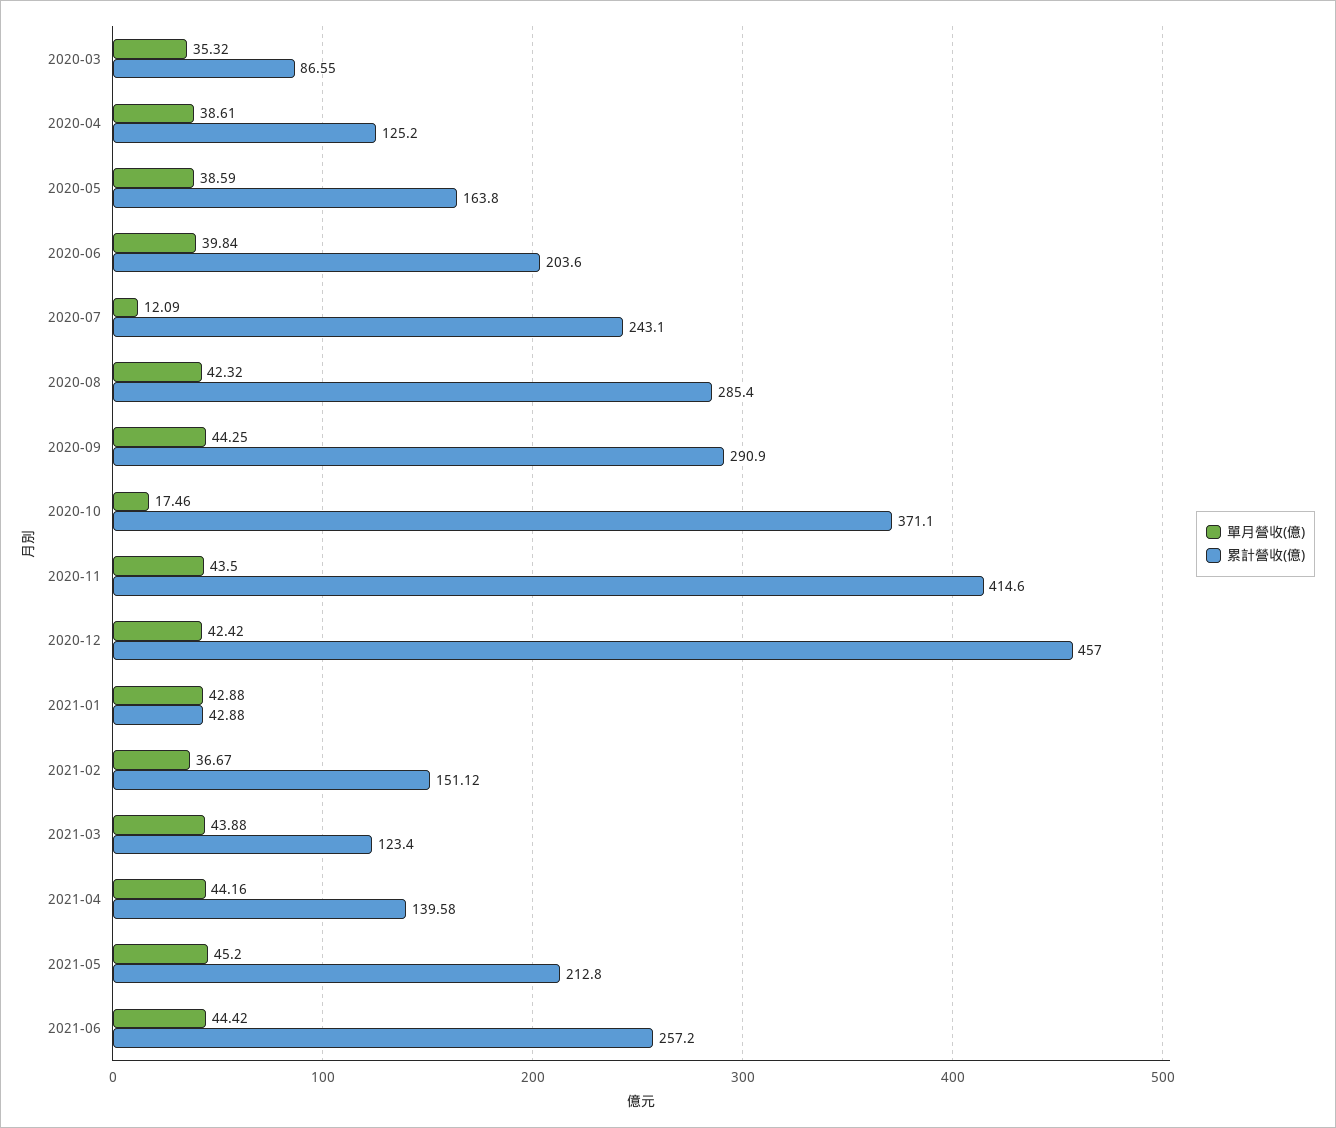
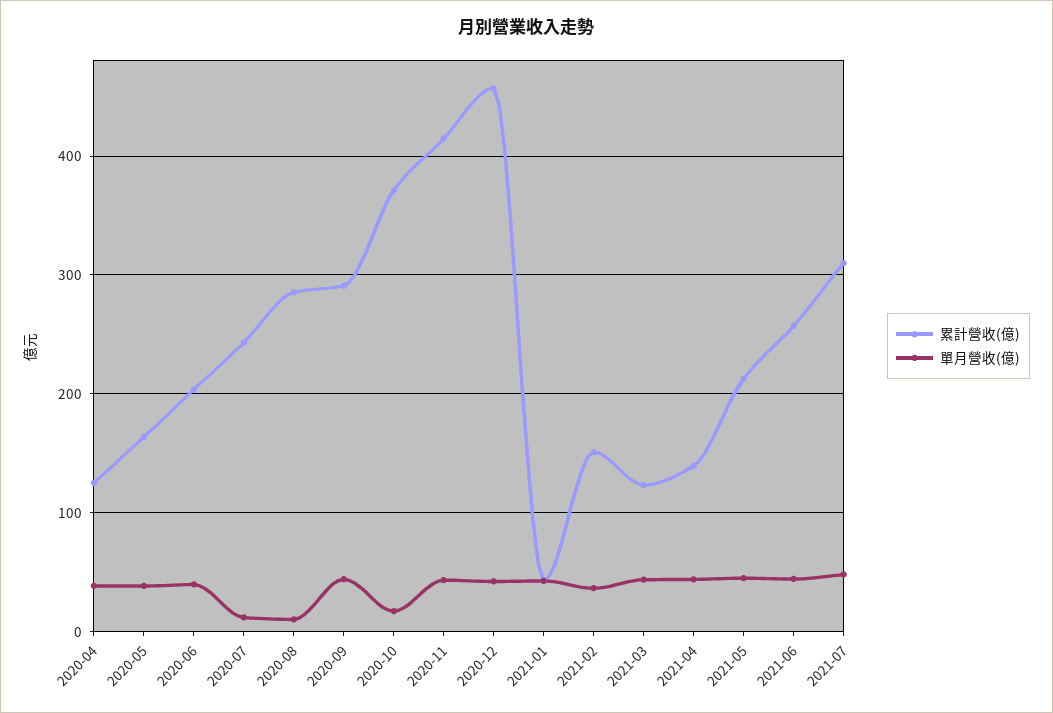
單月營收(億), 2020-03: 35.32 -> none
累計營收(億), 2020-03: 86.55 -> none
單月營收(億), 2020-08: 42.32 -> 10
累計營收(億), 2021-07: none -> 310
單月營收(億), 2021-07: none -> 50

